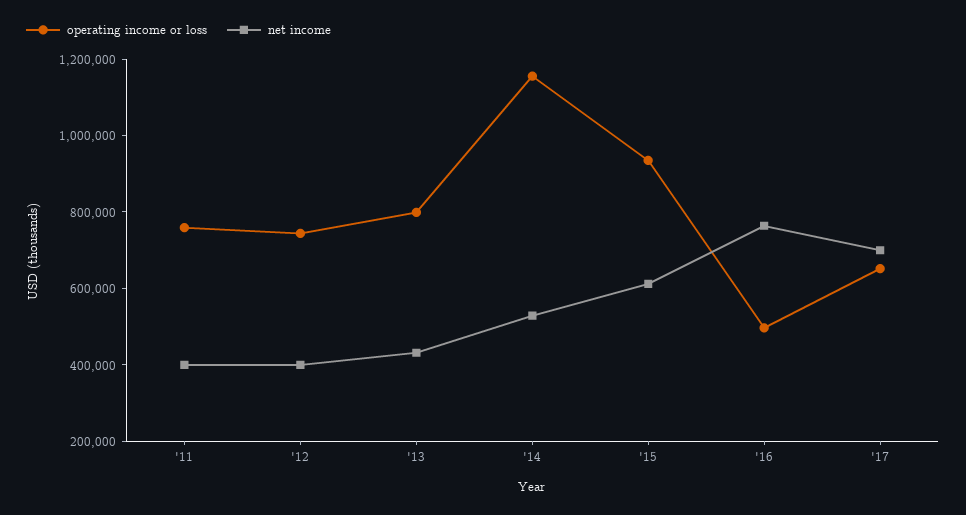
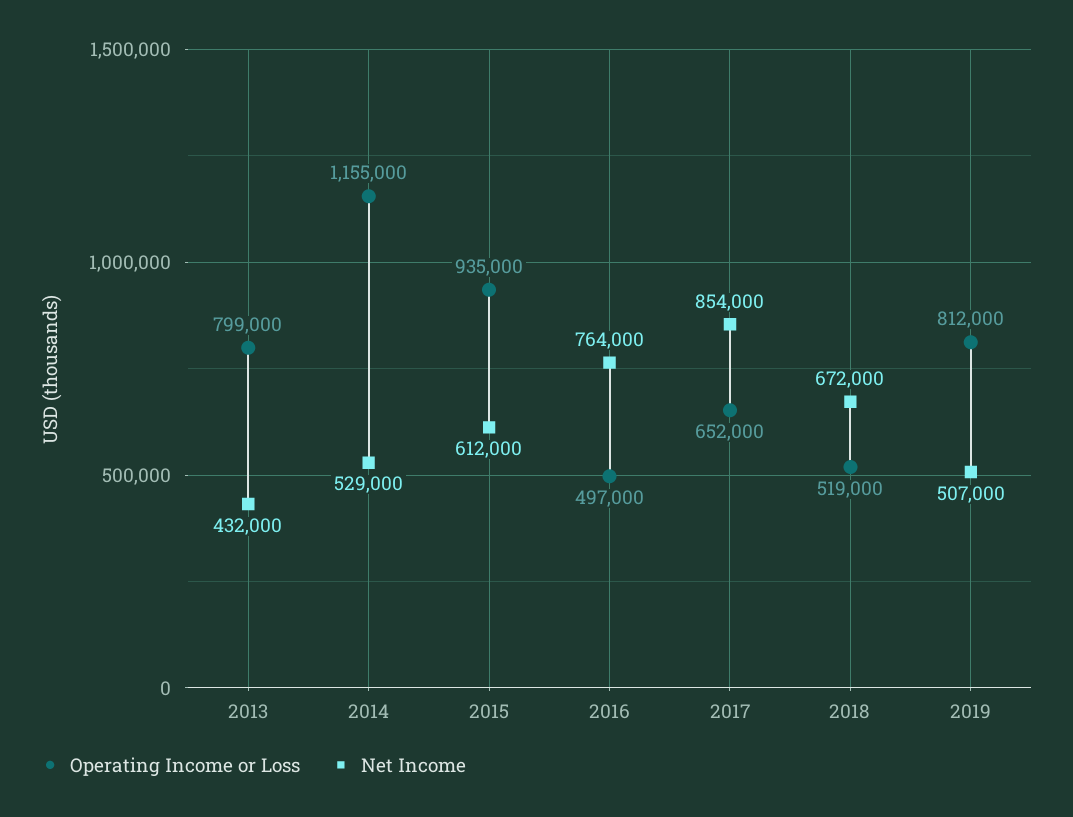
operating income or loss, '11: 750000 -> none
net income, '11: 400000 -> none
operating income or loss, '12: 750000 -> none
net income, '12: 400000 -> none
net income, '17: 700000 -> 854000
operating income or loss, 2018: none -> 519000
net income, 2018: none -> 672000
operating income or loss, 2019: none -> 812000
net income, 2019: none -> 507000

